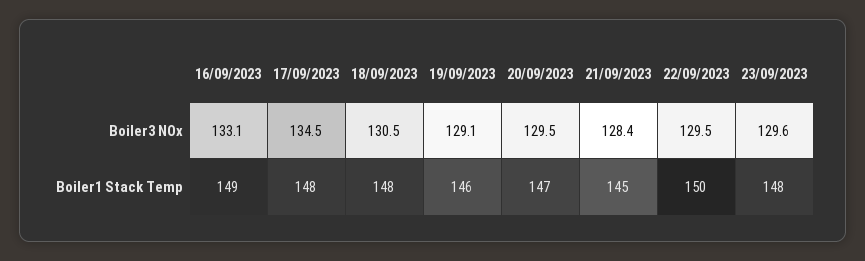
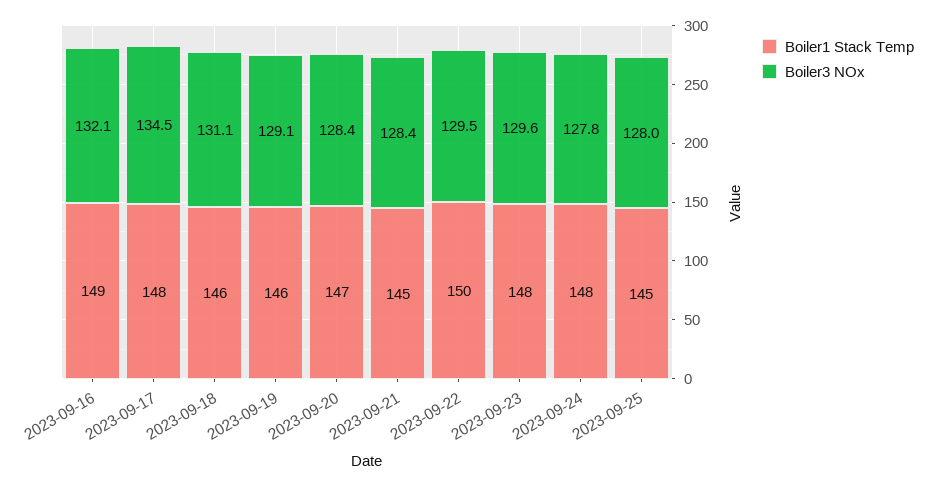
Boiler3 NOx, 16/09/2023: 133.1 -> 132.1
Boiler3 NOx, 18/09/2023: 130.5 -> 131.1
Boiler3 NOx, 20/09/2023: 129.5 -> 128.4
Boiler1 Stack Temp, 18/09/2023: 148 -> 146
Boiler1 Stack Temp, 2023-09-24: none -> 148
Boiler3 NOx, 2023-09-24: none -> 127.8
Boiler1 Stack Temp, 2023-09-25: none -> 145
Boiler3 NOx, 2023-09-25: none -> 128

